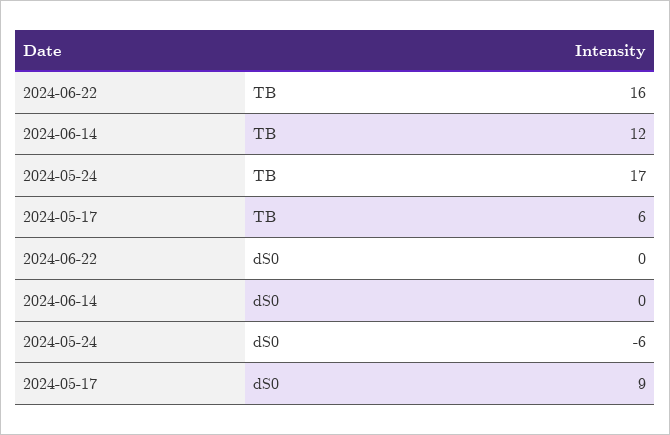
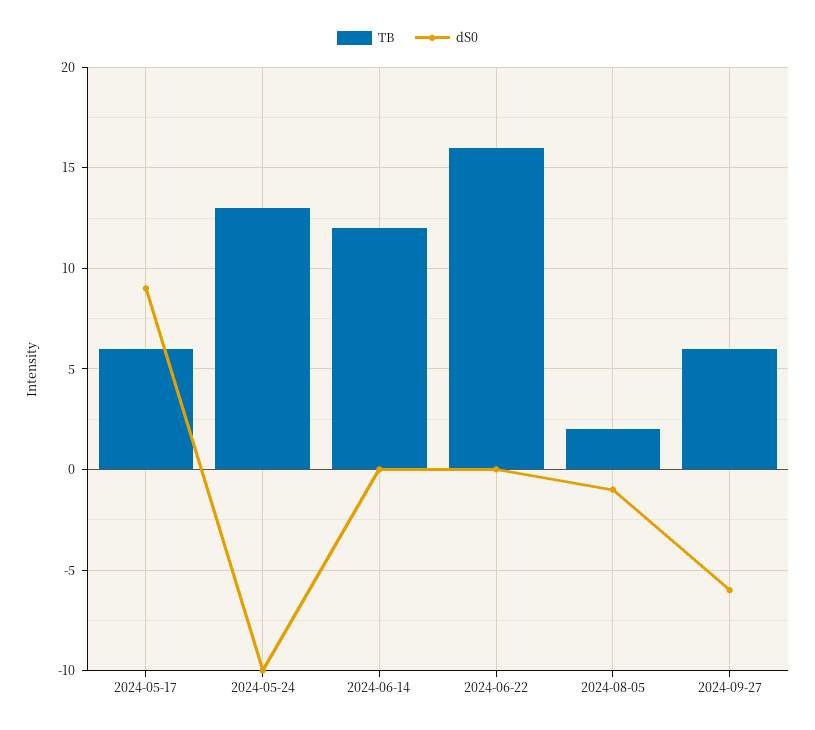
TB, 2024-05-24: 17 -> 13
dS0, 2024-05-24: -6 -> -10
TB, 2024-08-05: none -> 2
dS0, 2024-08-05: none -> -1
TB, 2024-09-27: none -> 6
dS0, 2024-09-27: none -> -6

